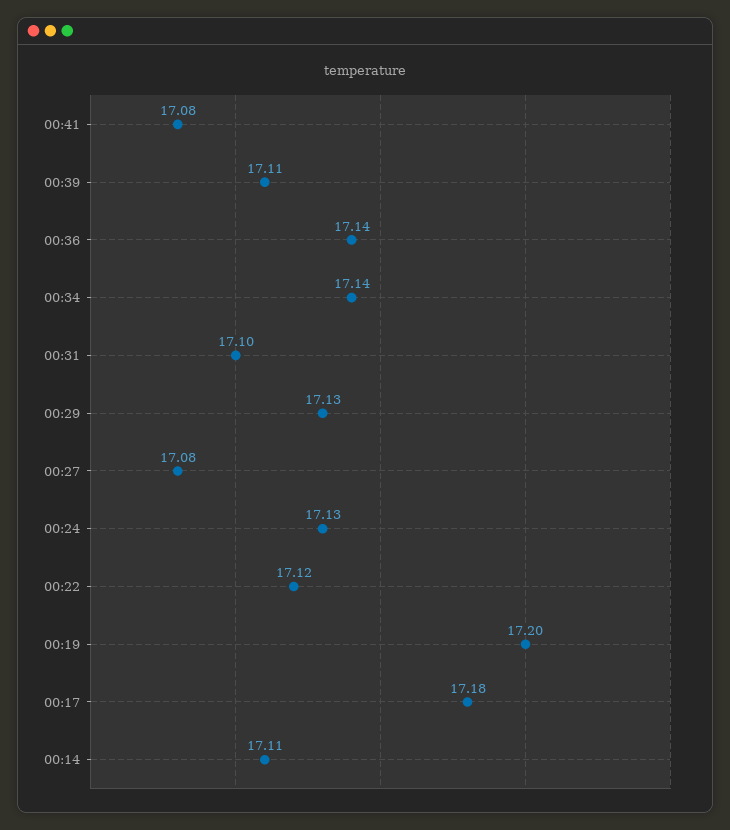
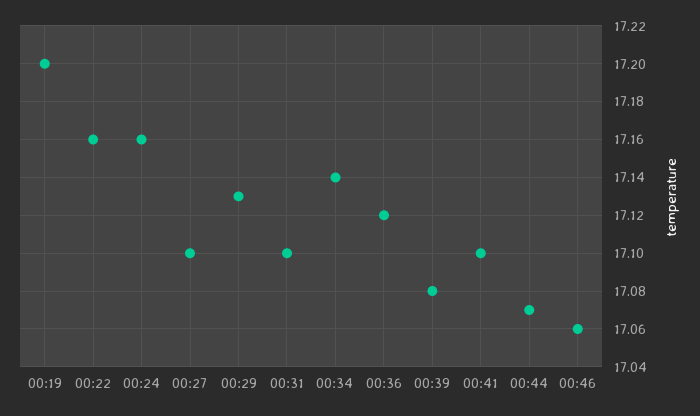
00:41: 17.08 -> 17.1
00:39: 17.11 -> 17.08
00:36: 17.14 -> 17.12
00:27: 17.08 -> 17.1
00:24: 17.13 -> 17.16
00:22: 17.12 -> 17.16
00:17: 17.18 -> none
00:14: 17.11 -> none
00:44: none -> 17.07
00:46: none -> 17.06

